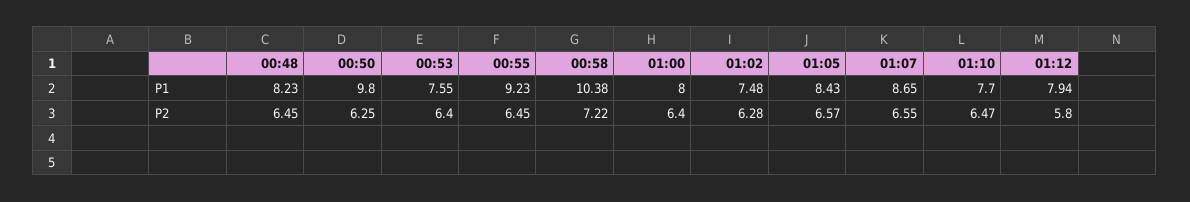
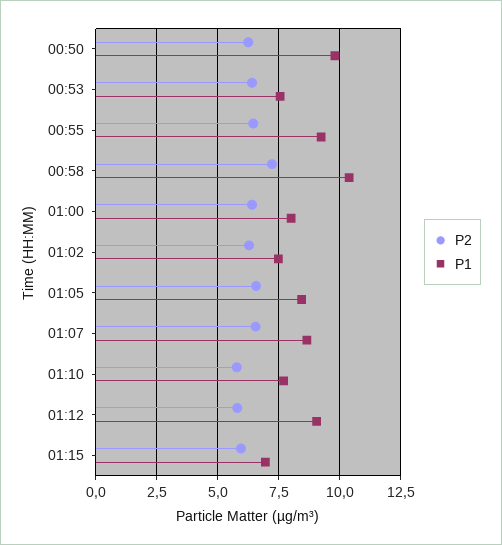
P1, 00:48: 8.23 -> none
P1, 01:12: 7.94 -> 9
P2, 00:48: 6.45 -> none
P2, 01:10: 6.47 -> 5.75
P2, 01:15: none -> 6
P1, 01:15: none -> 7

